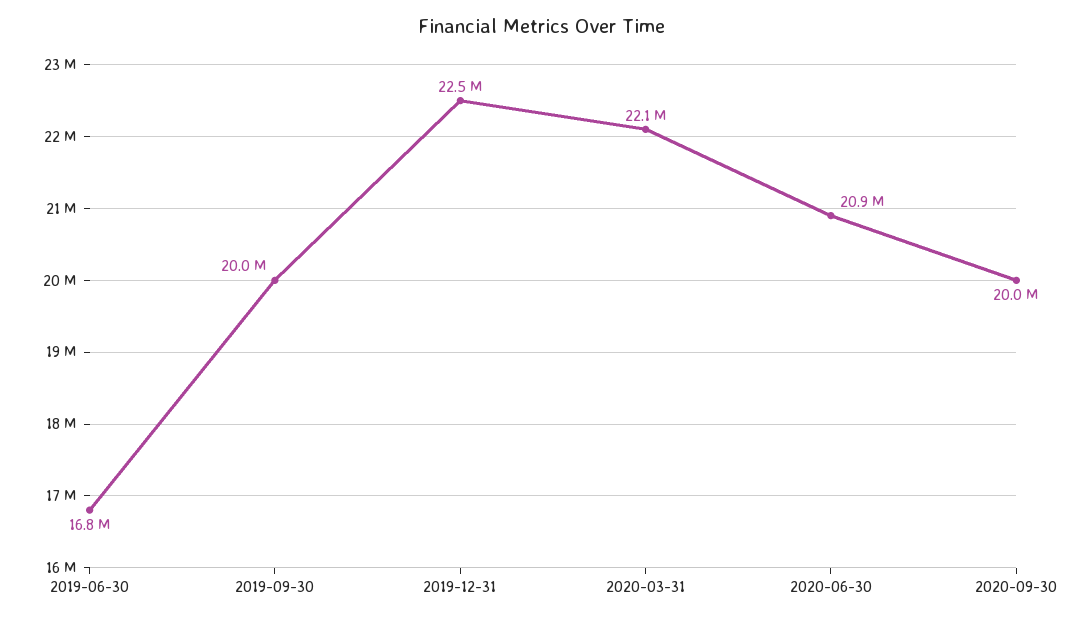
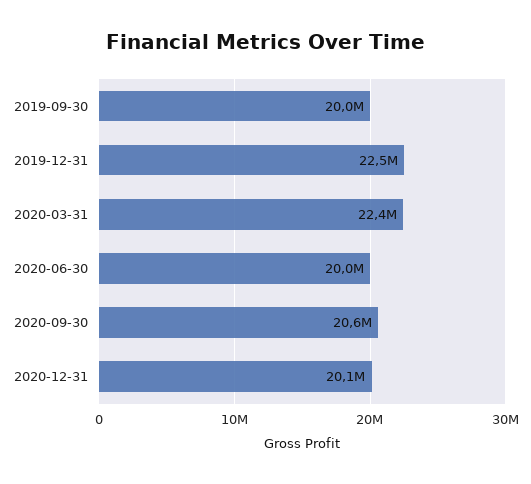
2019-06-30: 16800000 -> none
2020-03-31: 22100000 -> 22400000
2020-06-30: 20900000 -> 20000000
2020-09-30: 20000000 -> 20600000
2020-12-31: none -> 20100000

